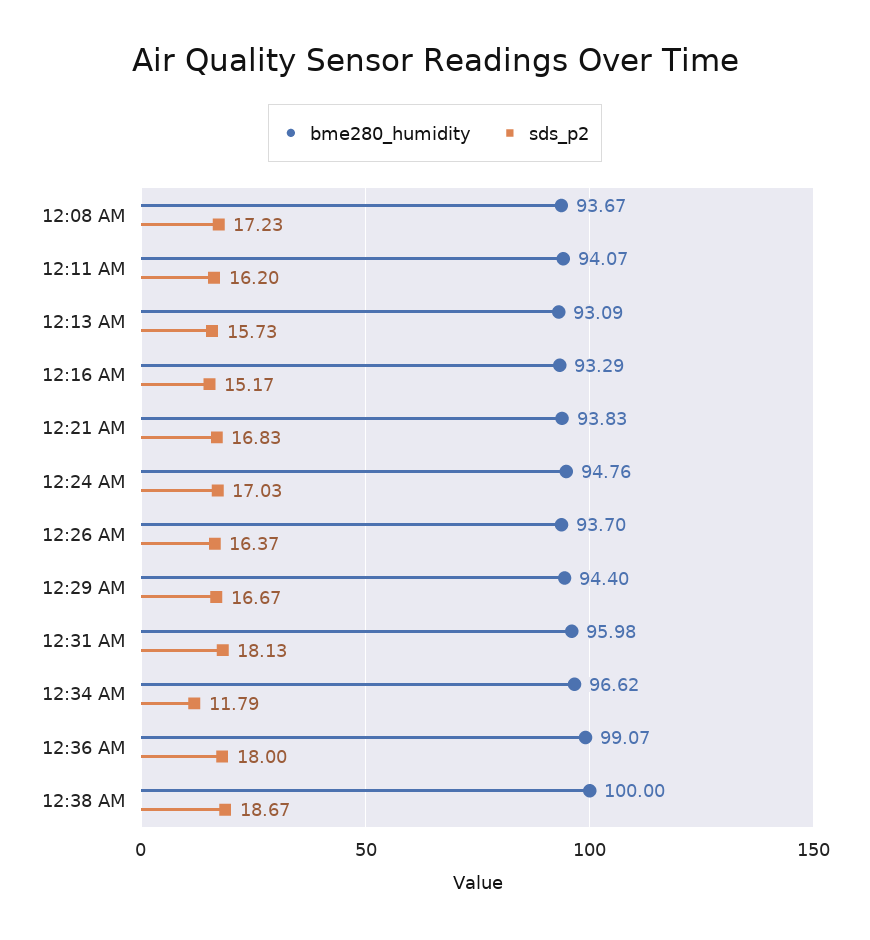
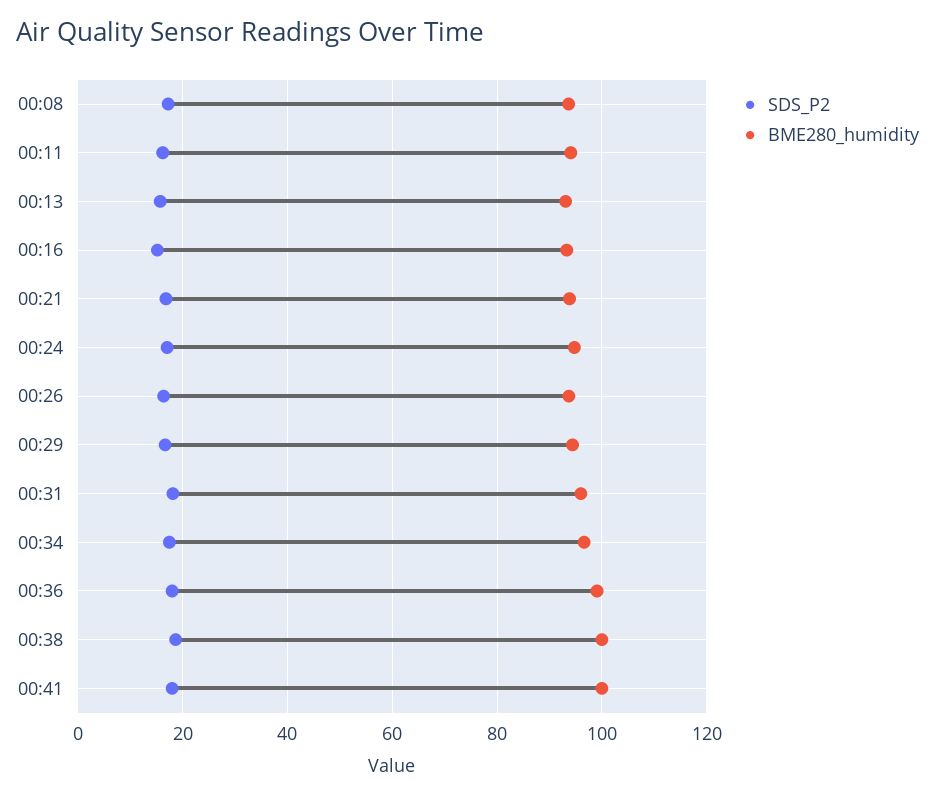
sds_p2, 12:34 AM: 11.79 -> 18
sds_p2, 00:41: none -> 18
bme280_humidity, 00:41: none -> 100

